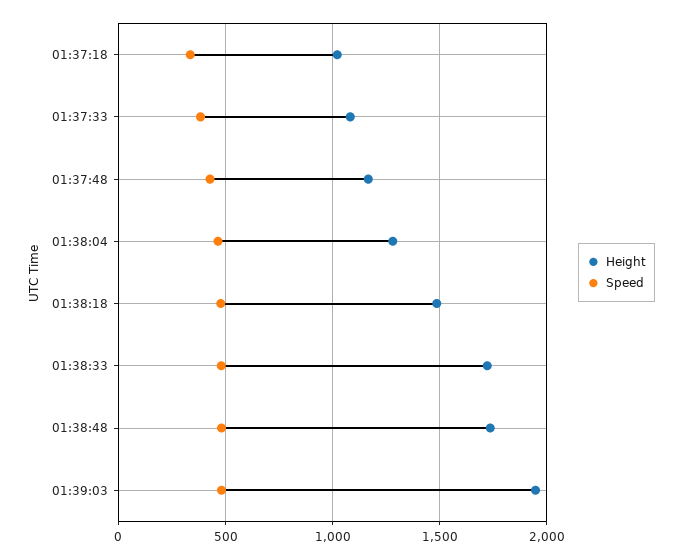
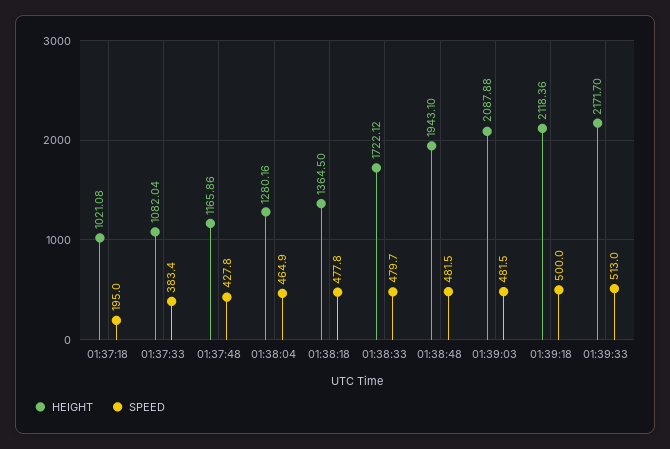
Speed, 01:37:18: 350 -> 195
Height, 01:38:18: 1500 -> 1364.5
Height, 01:38:48: 1750 -> 1943.1
Height, 01:39:03: 1950 -> 2087.88
Height, 01:39:18: none -> 2118.36
Speed, 01:39:18: none -> 500
Height, 01:39:33: none -> 2171.7
Speed, 01:39:33: none -> 513

